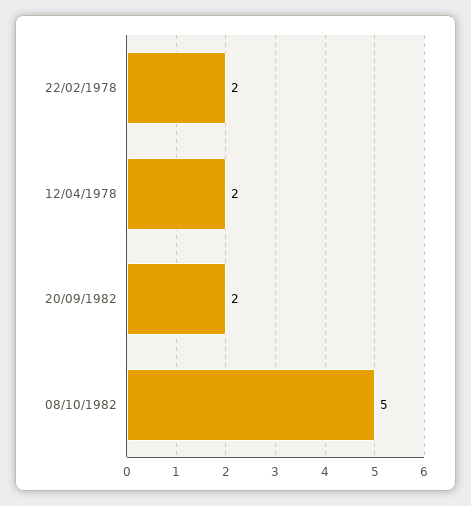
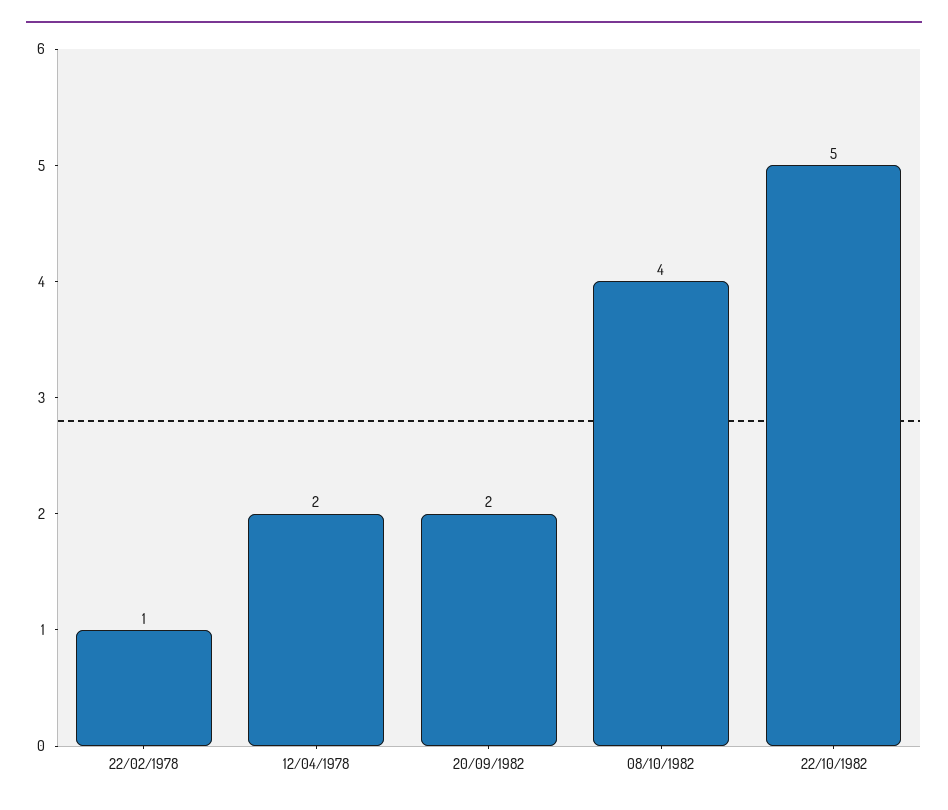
22/02/1978: 2 -> 1
08/10/1982: 5 -> 4
22/10/1982: none -> 5

